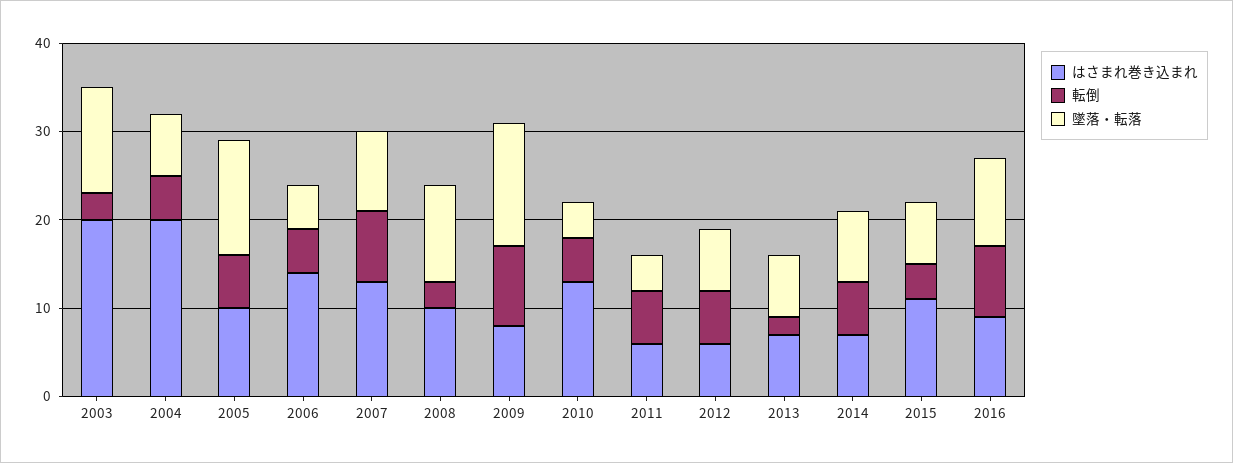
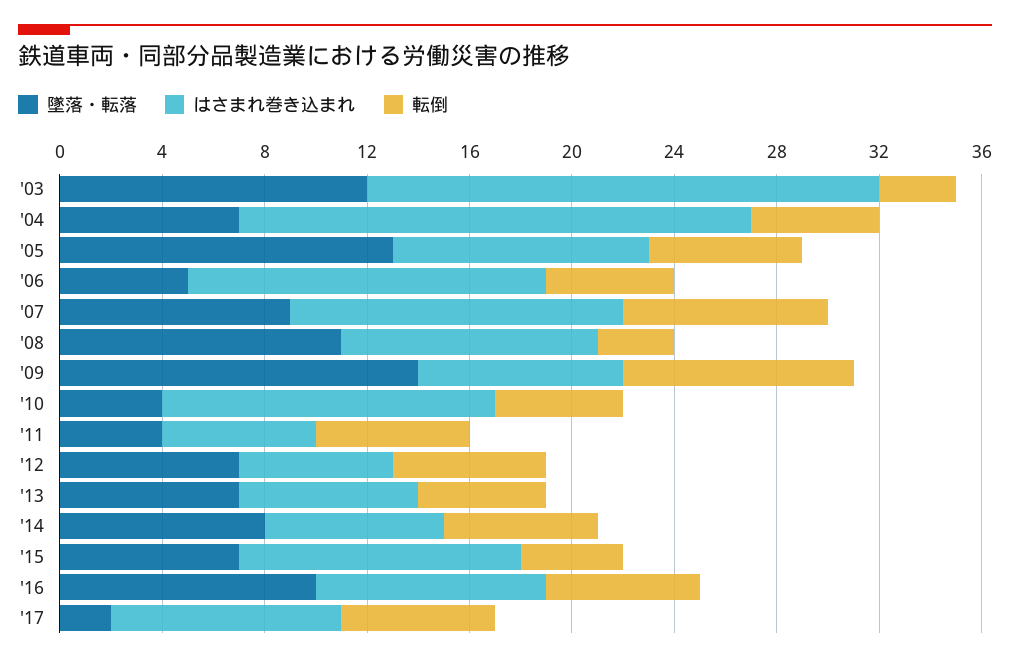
転倒, 2013: 2 -> 5
転倒, 2016: 8 -> 6
墜落・転落, '17: none -> 2
はさまれ巻き込まれ, '17: none -> 9
転倒, '17: none -> 6

